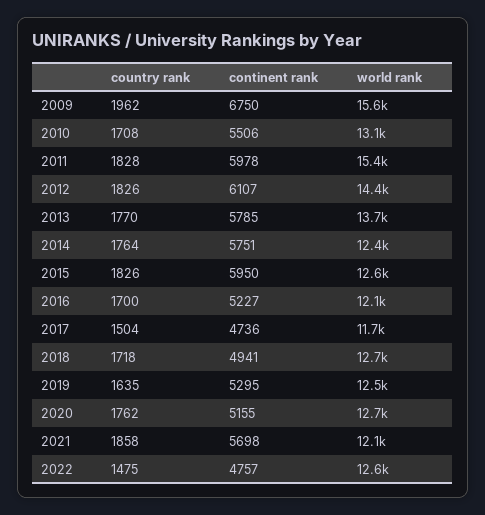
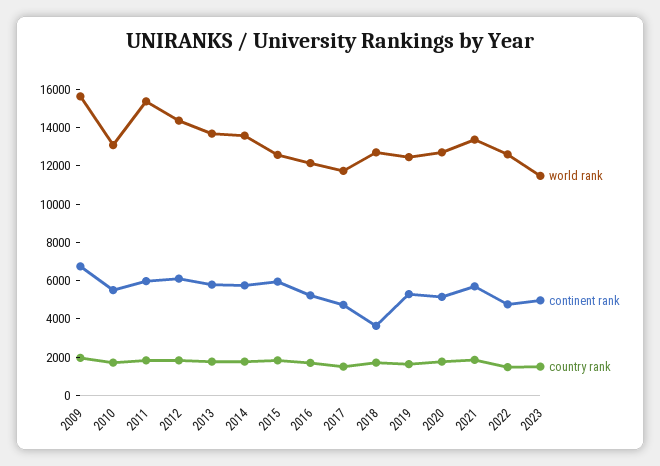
world rank, 2014: 12400 -> 13500
continent rank, 2018: 4941 -> 3500
world rank, 2021: 12100 -> 13500
world rank, 2023: none -> 11500
continent rank, 2023: none -> 5000
country rank, 2023: none -> 1500

